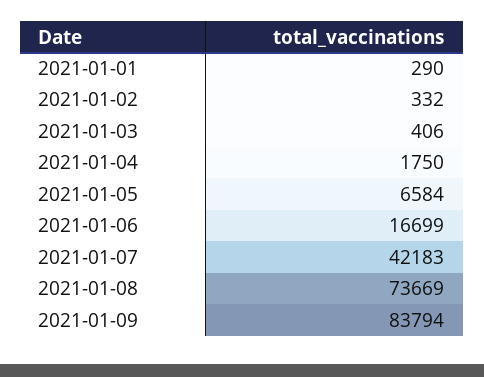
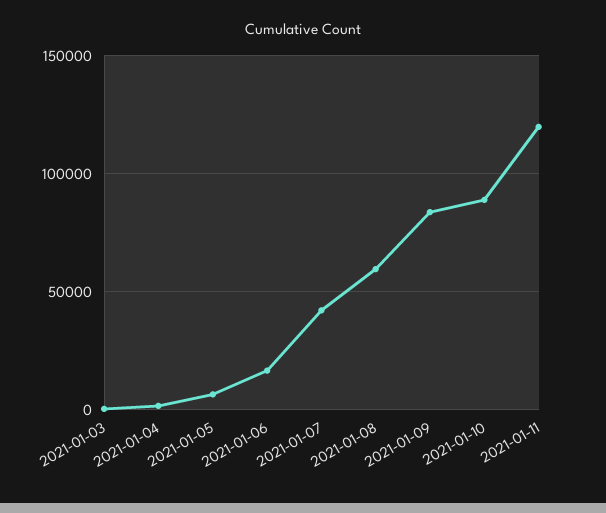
2021-01-01: 290 -> none
2021-01-02: 332 -> none
2021-01-08: 73669 -> 60000
2021-01-10: none -> 90000
2021-01-11: none -> 120000

